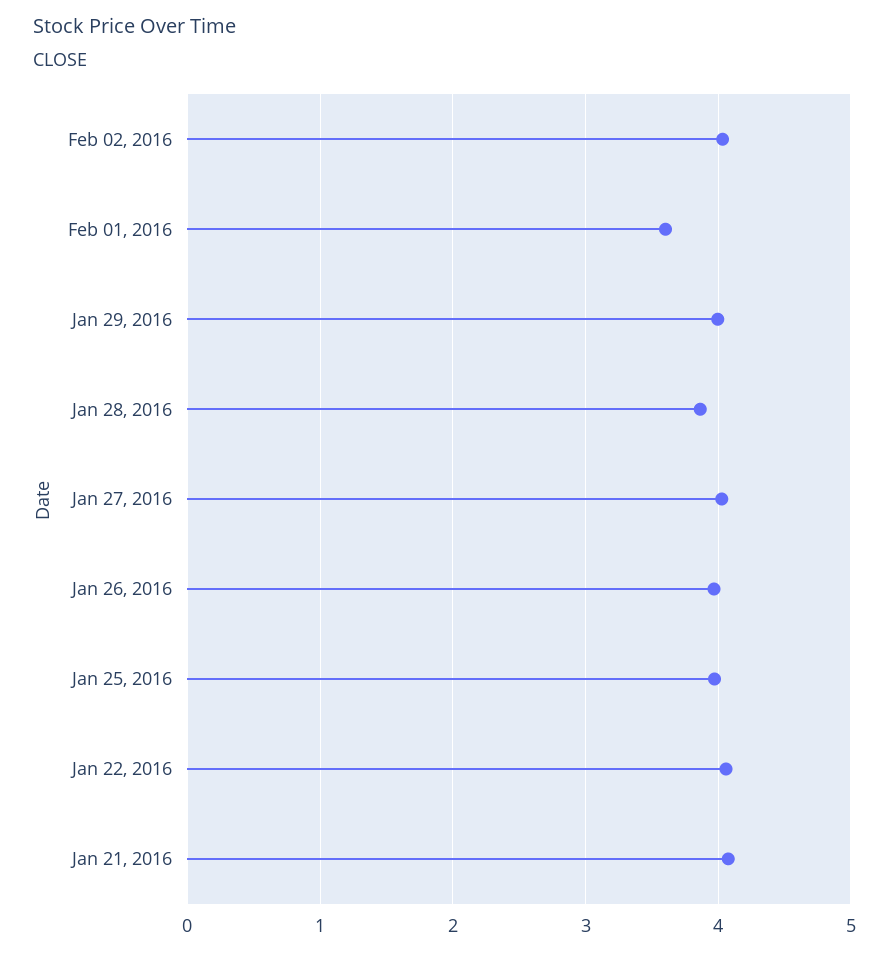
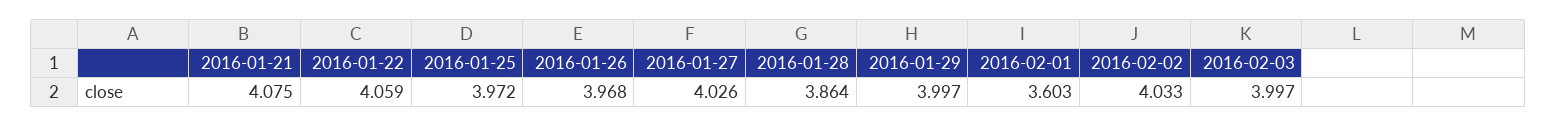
2016-02-03: none -> 3.997

